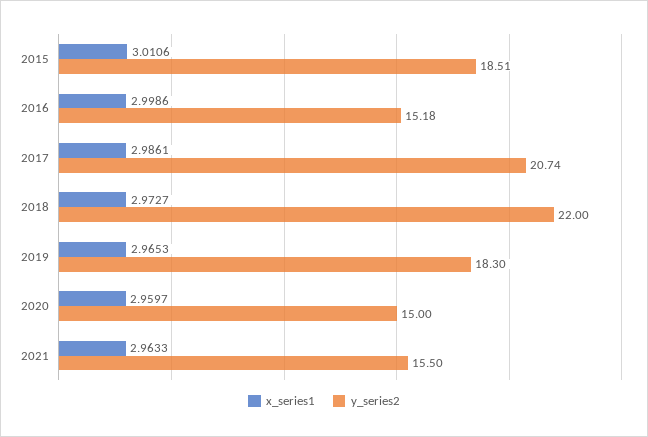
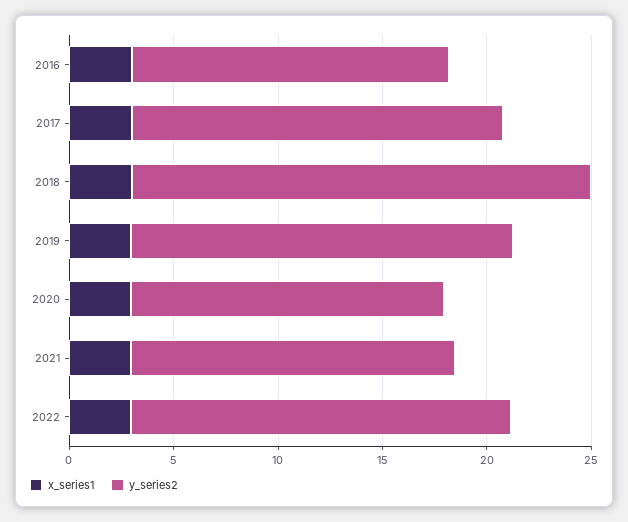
x_series1, 2015: 3.0106 -> none
y_series2, 2015: 18.51 -> none
y_series2, 2017: 20.74 -> 18
x_series1, 2022: none -> 3
y_series2, 2022: none -> 18

